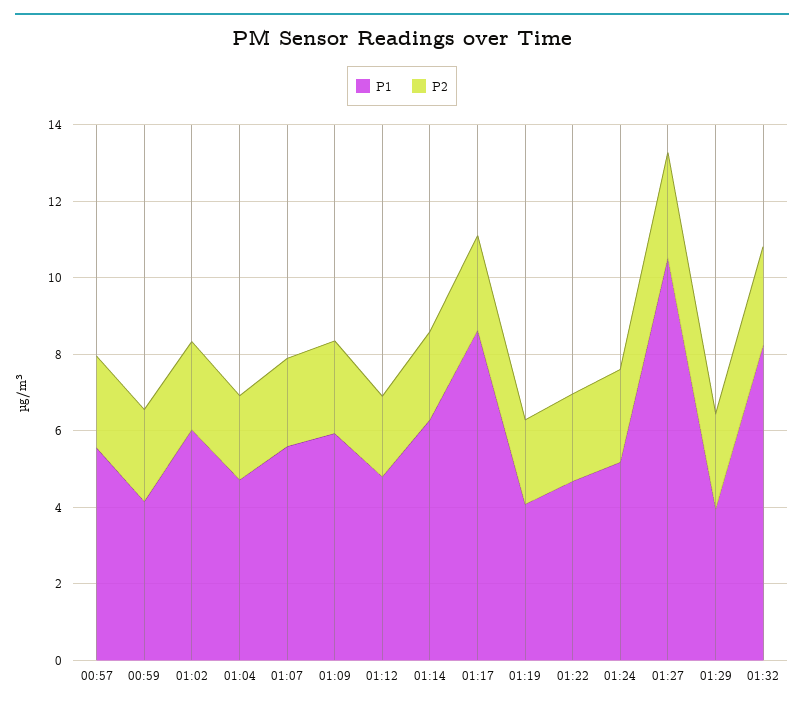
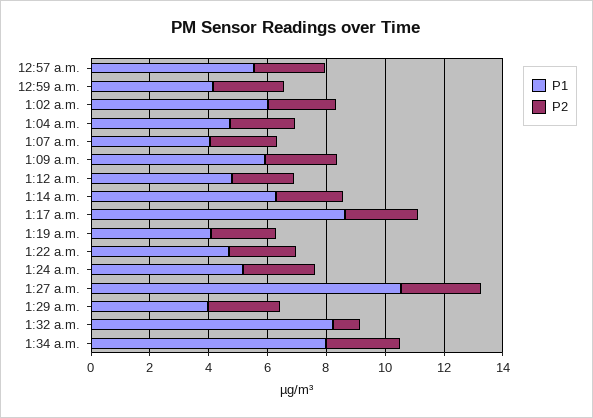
P1, 01:07: 5.5 -> 4
P2, 01:32: 2.5 -> 1
P1, 1:34 a.m.: none -> 8
P2, 1:34 a.m.: none -> 2.5

